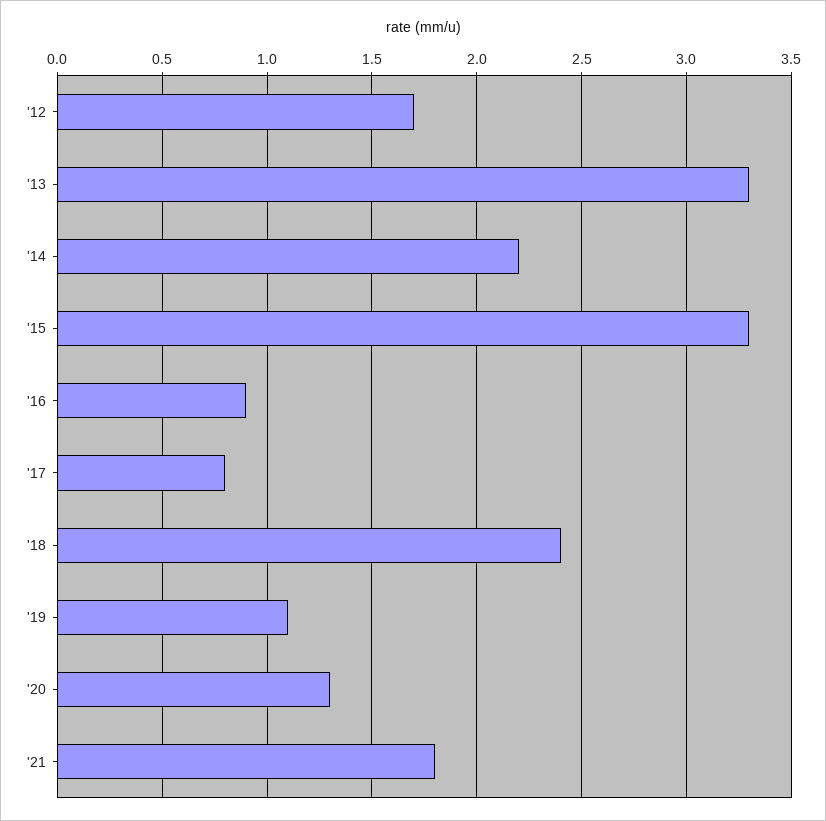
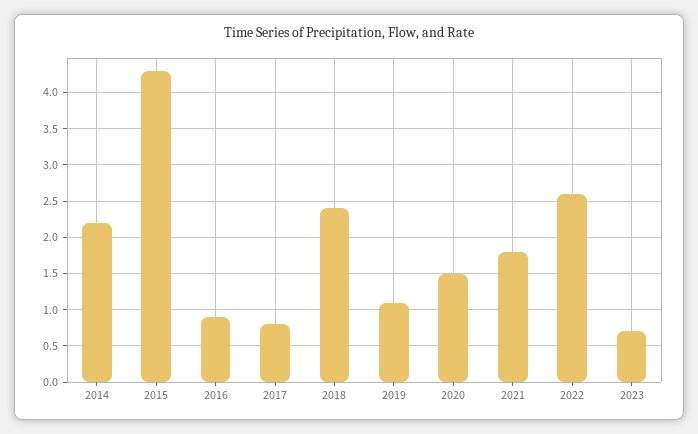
'12: 1.7 -> none
'13: 3.3 -> none
'15: 3.3 -> 4.3
'20: 1.3 -> 1.5
2022: none -> 2.6
2023: none -> 0.7

